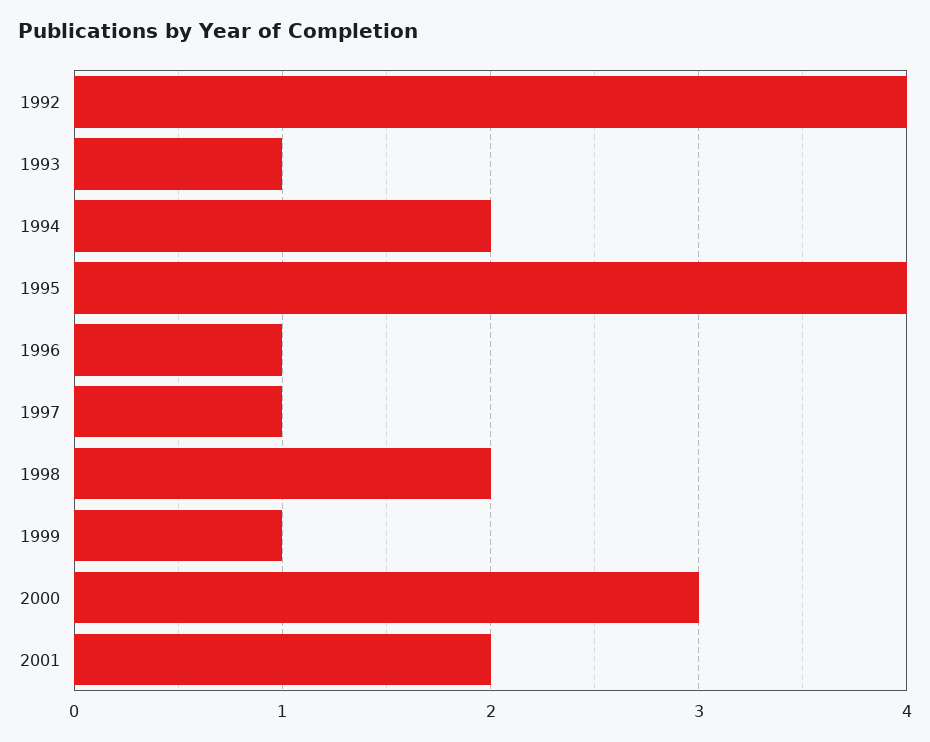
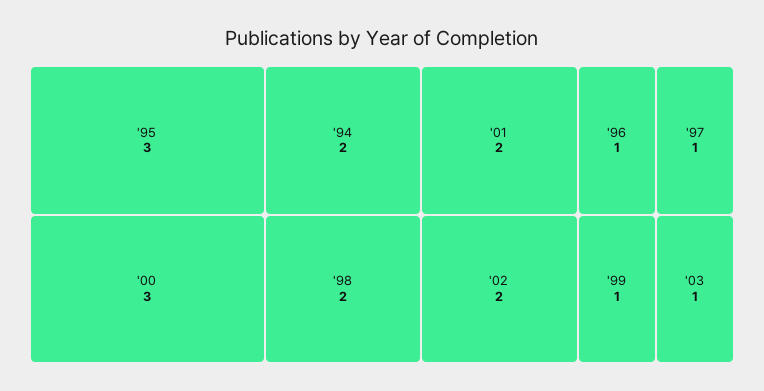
1992: 4 -> none
1993: 1 -> none
1995: 4 -> 3
'02: none -> 2
'03: none -> 1

